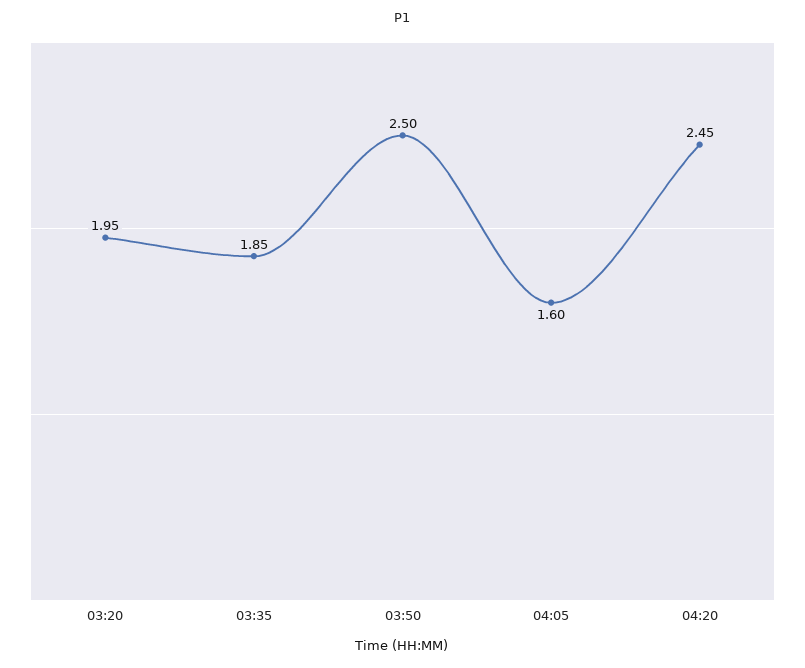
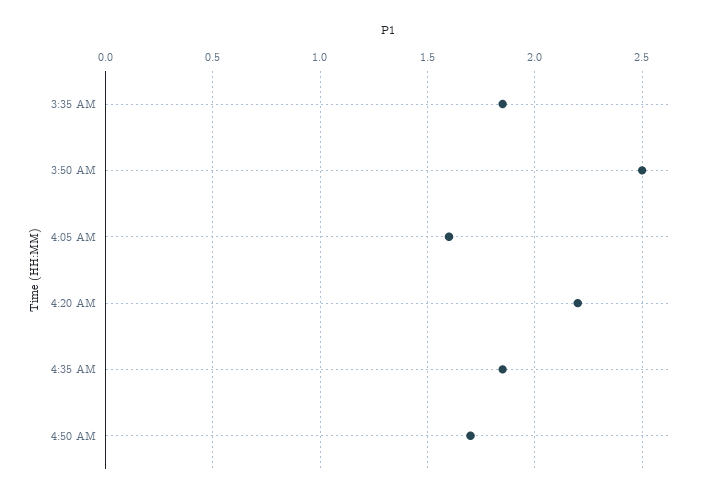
03:20: 1.95 -> none
04:20: 2.45 -> 2.2
4:35 AM: none -> 1.85
4:50 AM: none -> 1.7

